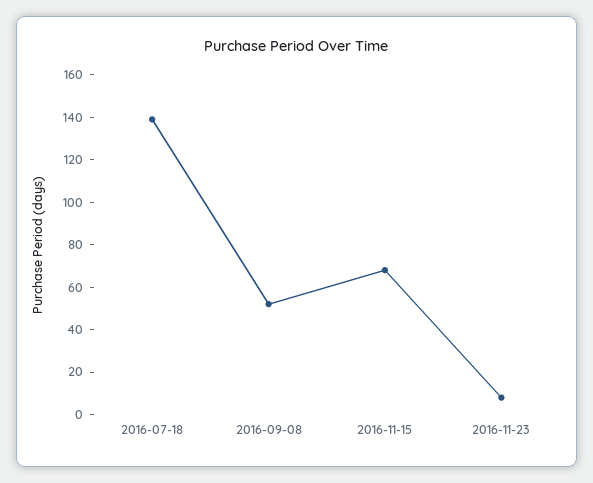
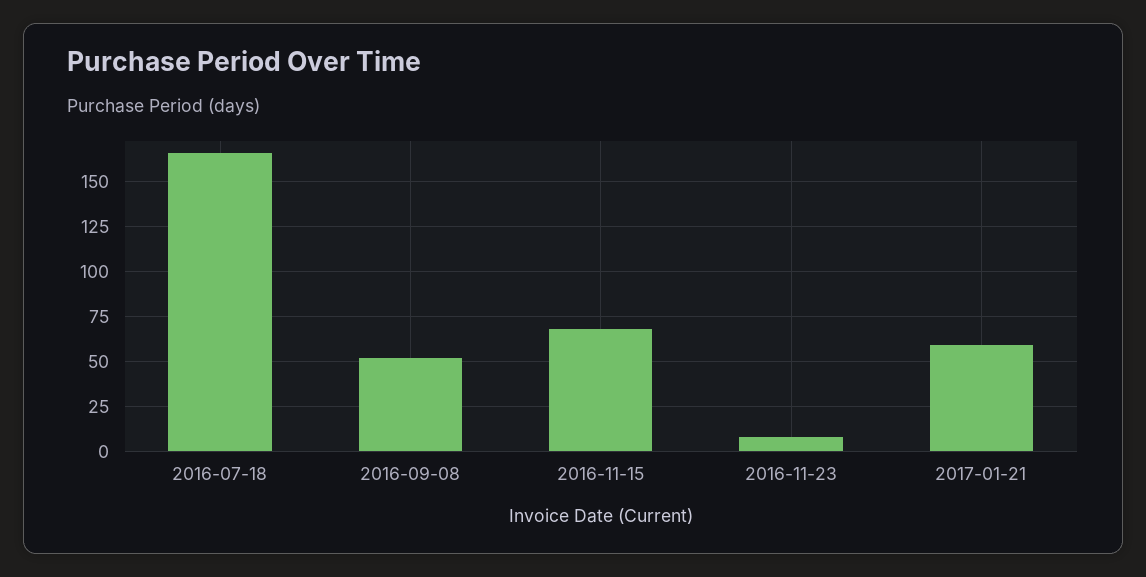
2016-07-18: 140 -> 165
2017-01-21: none -> 60

